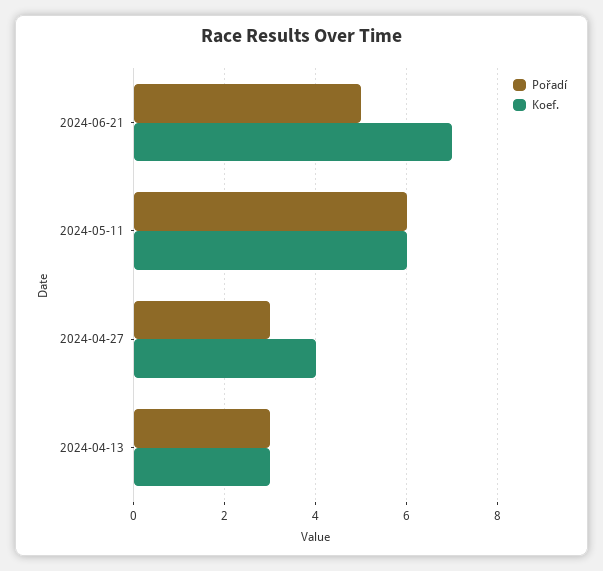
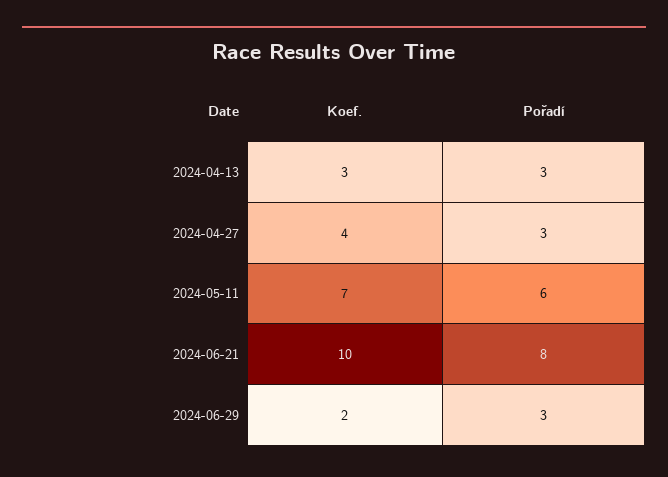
Pořadí, 2024-06-21: 5 -> 8
Koef., 2024-06-21: 7 -> 10
Koef., 2024-05-11: 6 -> 7
Koef., 2024-06-29: none -> 2
Pořadí, 2024-06-29: none -> 3

